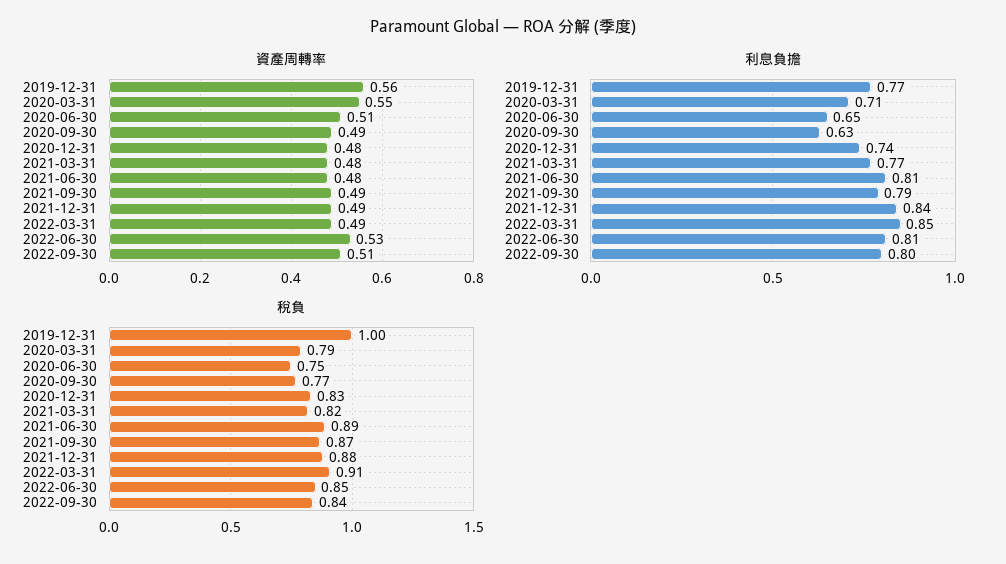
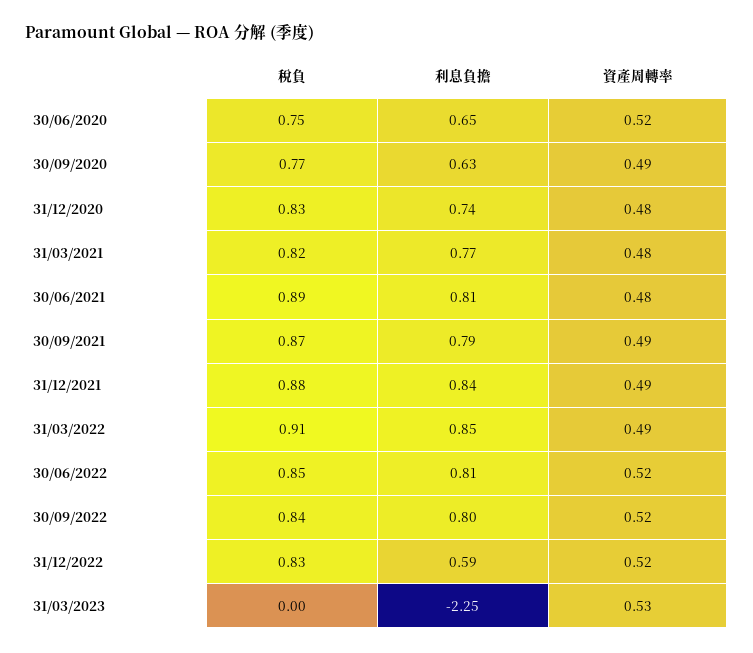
資產周轉率, 2019-12-31: 0.56 -> none
資產周轉率, 2020-03-31: 0.55 -> none
資產周轉率, 2020-06-30: 0.51 -> 0.52
資產周轉率, 2022-06-30: 0.53 -> 0.52
資產周轉率, 2022-09-30: 0.51 -> 0.52
利息負擔, 2019-12-31: 0.77 -> none
利息負擔, 2020-03-31: 0.71 -> none
稅負, 2019-12-31: 1 -> none
稅負, 2020-03-31: 0.79 -> none
稅負, 31/12/2022: none -> 0.83
利息負擔, 31/12/2022: none -> 0.59
資產周轉率, 31/12/2022: none -> 0.52
稅負, 31/03/2023: none -> 0
利息負擔, 31/03/2023: none -> -2.25
資產周轉率, 31/03/2023: none -> 0.53

